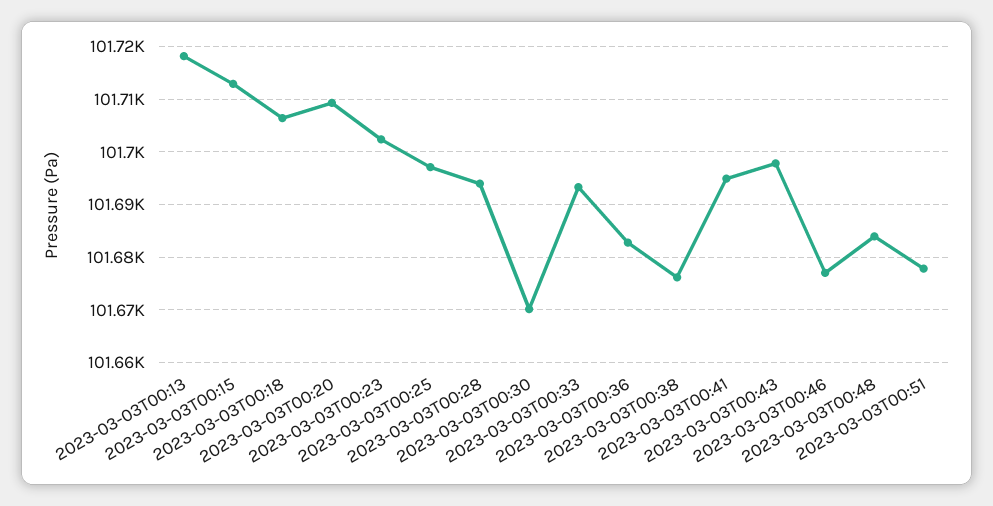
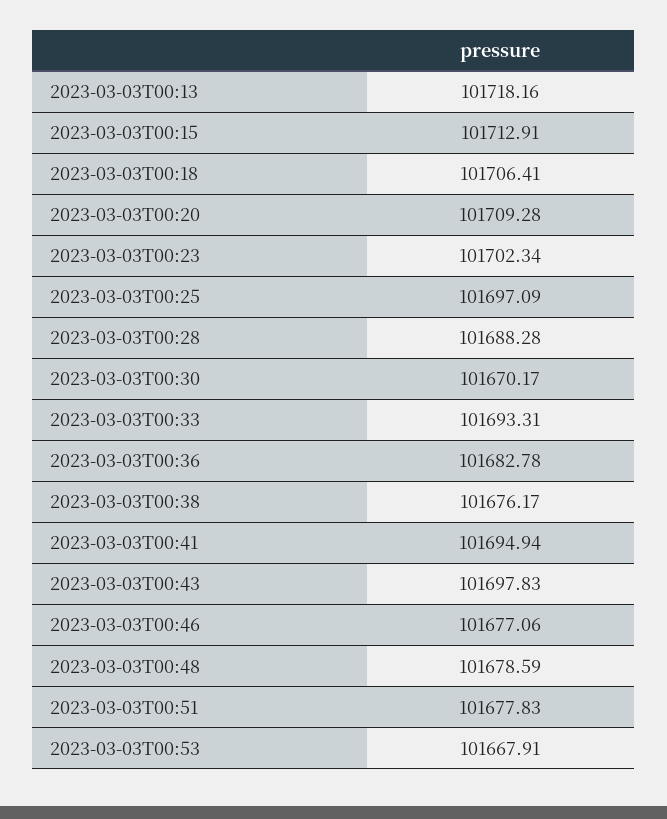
2023-03-03T00:28: 101694 -> 101688.28
2023-03-03T00:48: 101684 -> 101678.59
2023-03-03T00:53: none -> 101667.91

